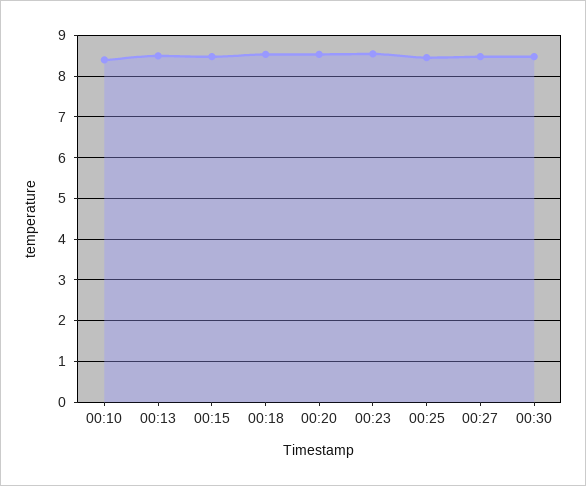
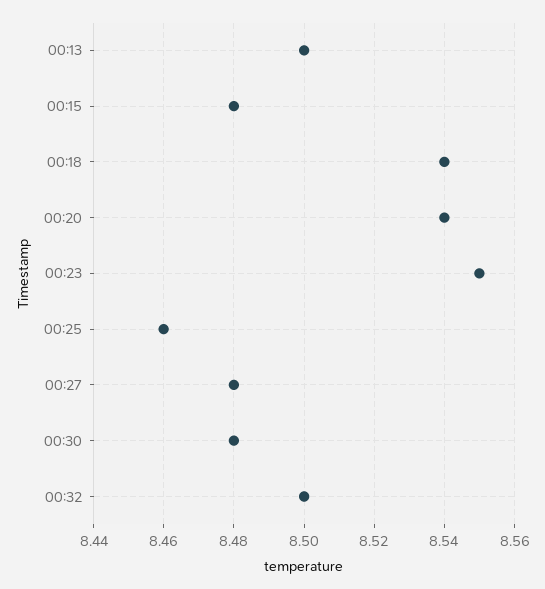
00:10: 8.4 -> none
00:32: none -> 8.5

